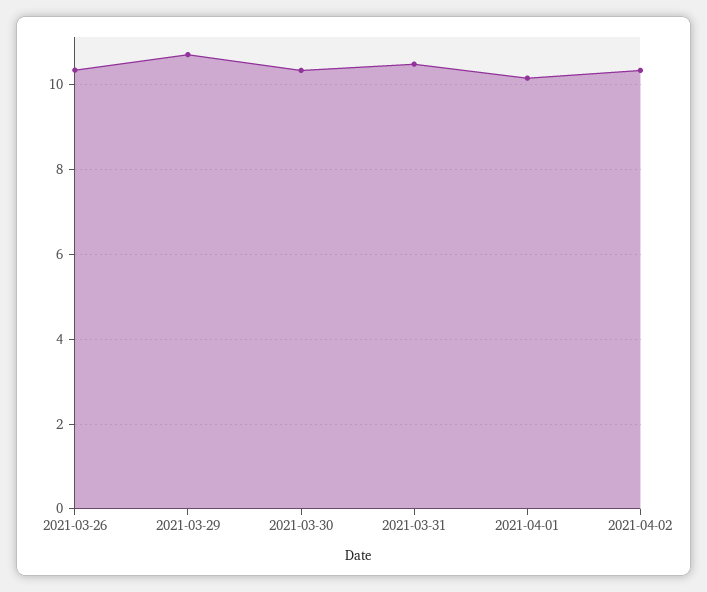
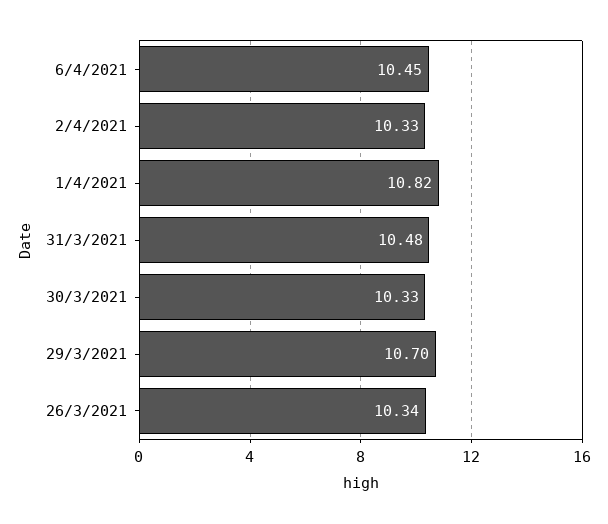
2021-04-01: 10.2 -> 10.82
6/4/2021: none -> 10.45

